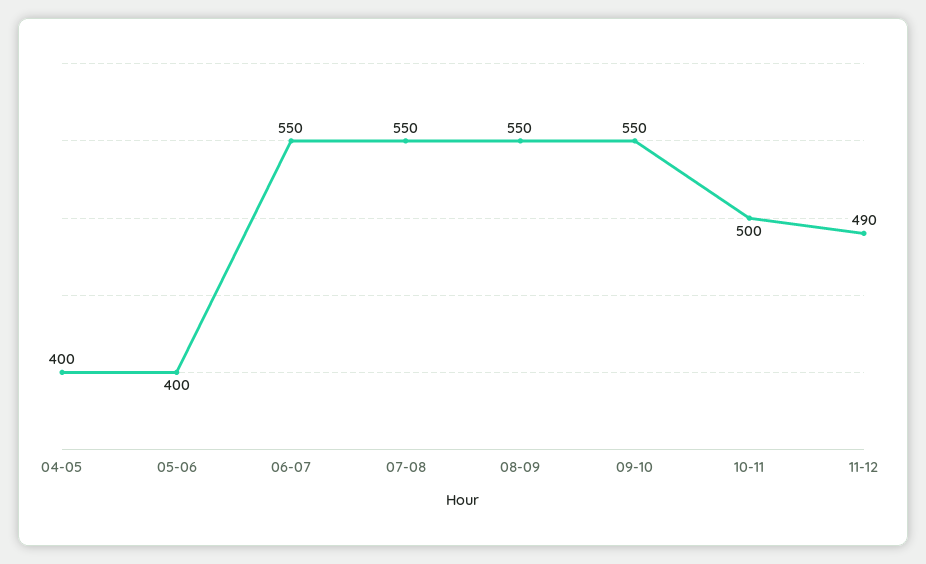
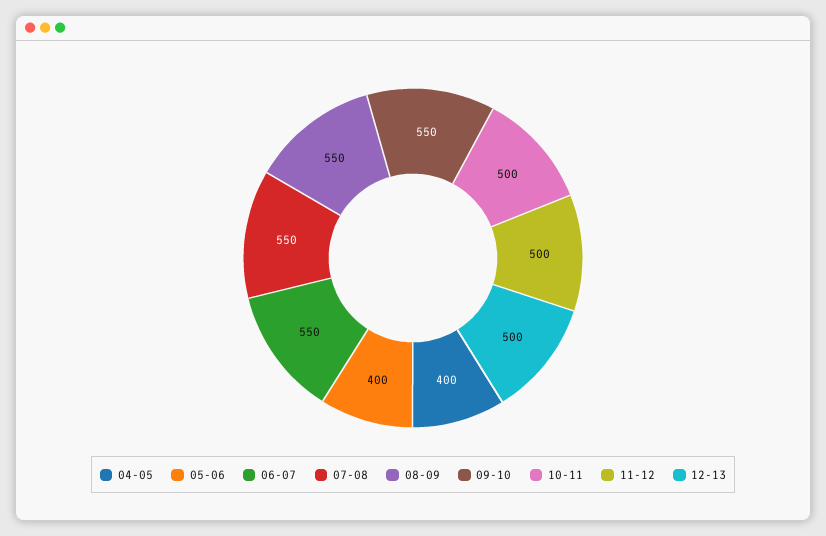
11-12: 490 -> 500
12-13: none -> 500

